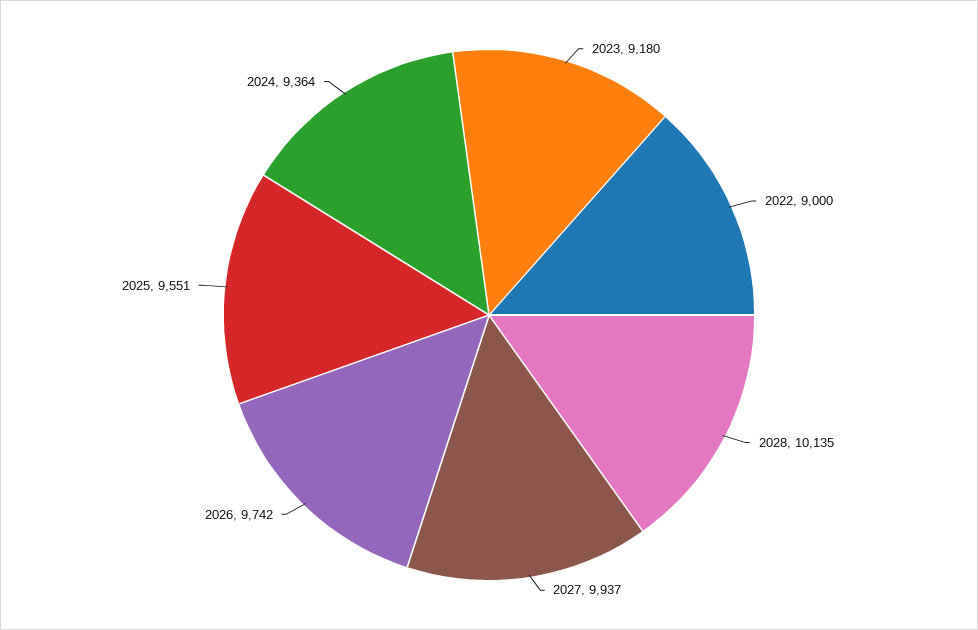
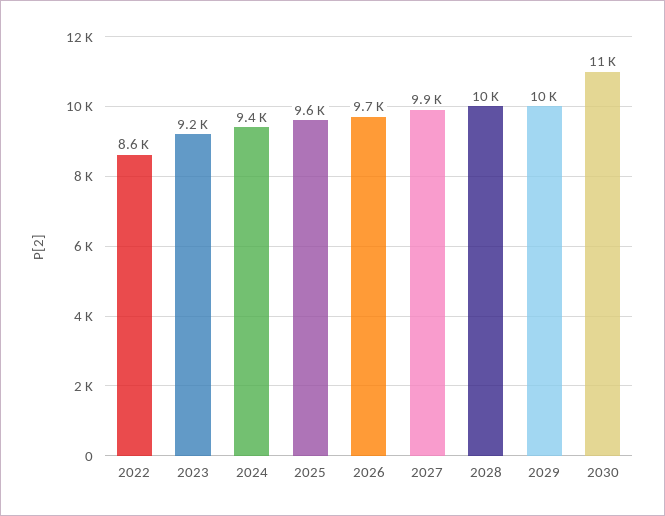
2022: 9000 -> 8600
2029: none -> 10000
2030: none -> 11000

